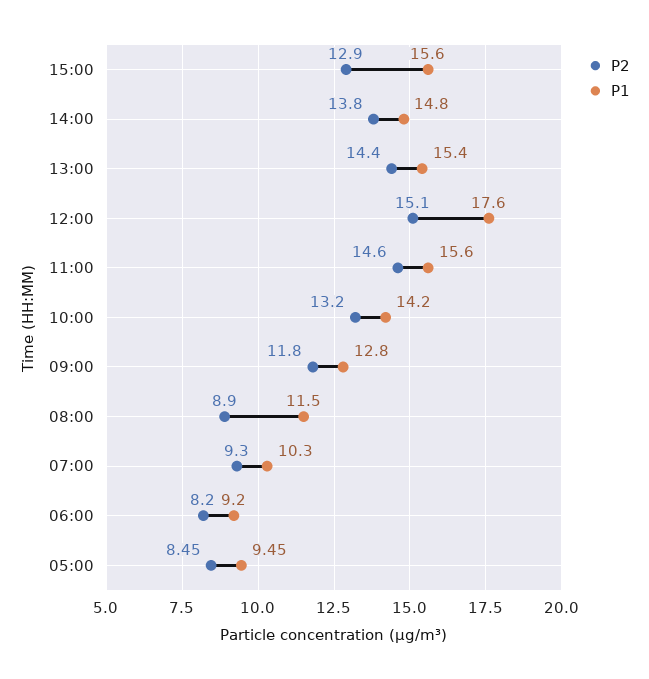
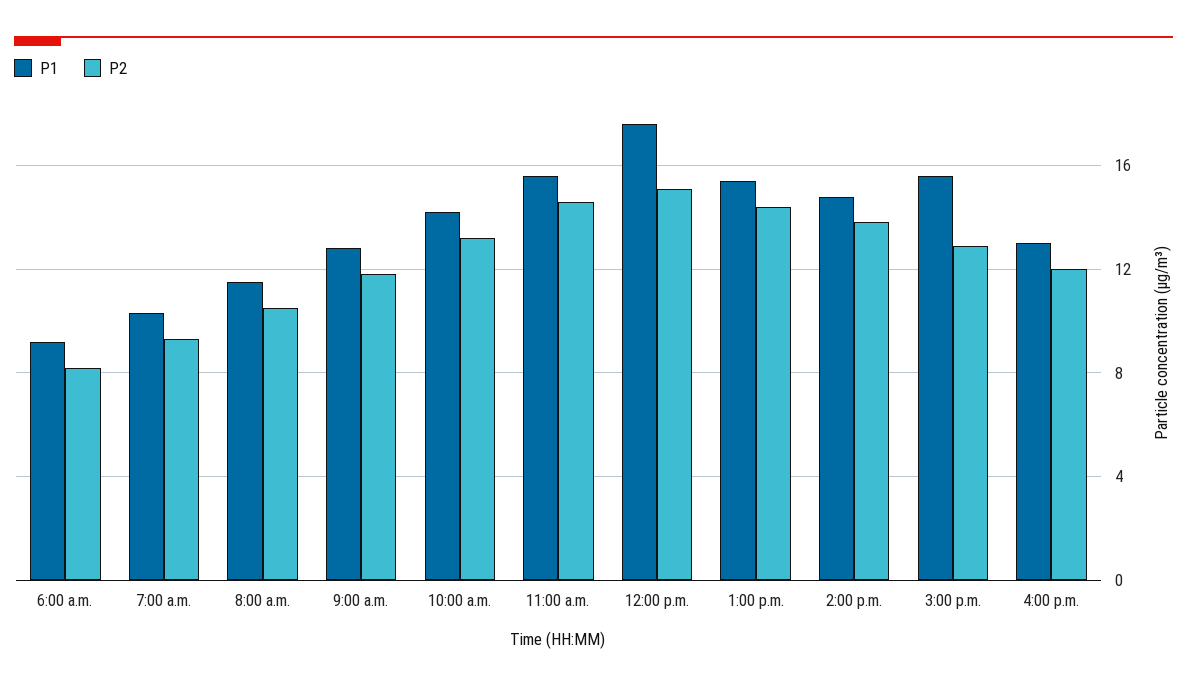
P2, 08:00: 8.9 -> 10.5
P2, 05:00: 8.45 -> none
P1, 05:00: 9.45 -> none
P1, 4:00 p.m.: none -> 13
P2, 4:00 p.m.: none -> 12

